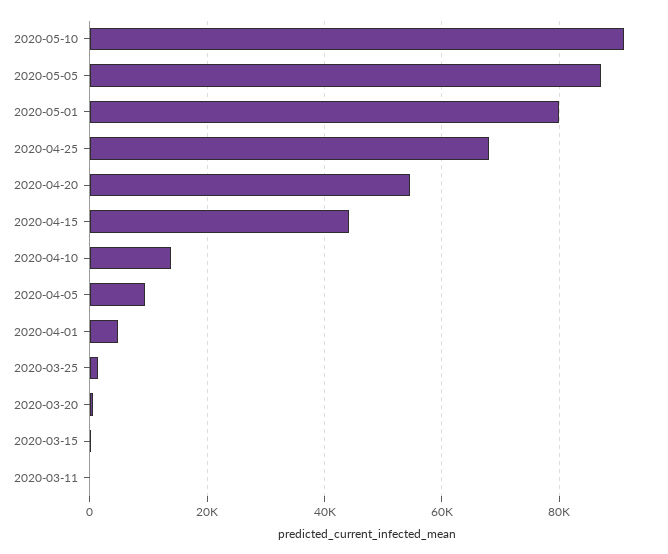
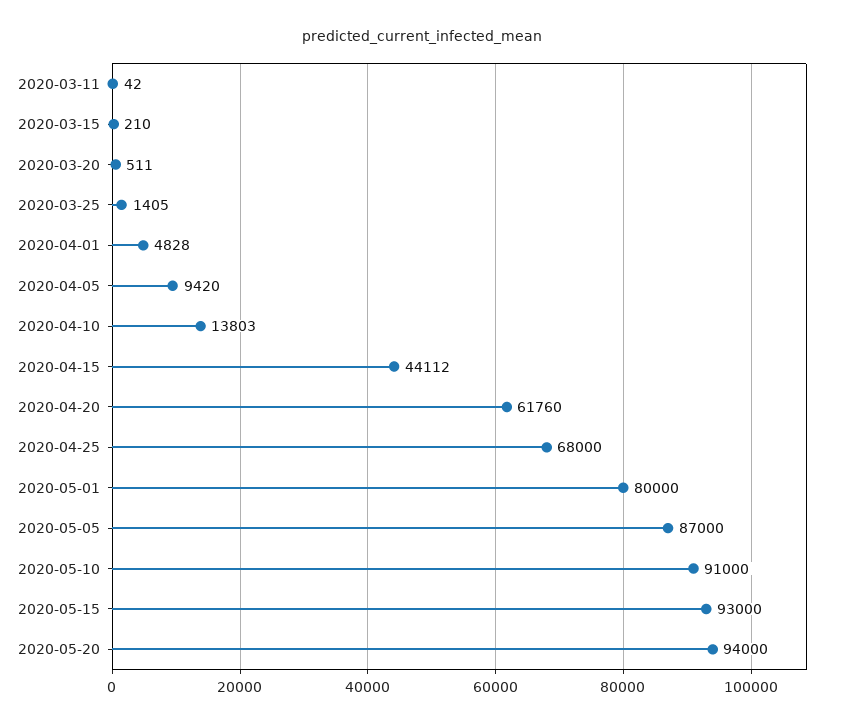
2020-04-20: 54000 -> 61760
2020-05-15: none -> 93000
2020-05-20: none -> 94000

